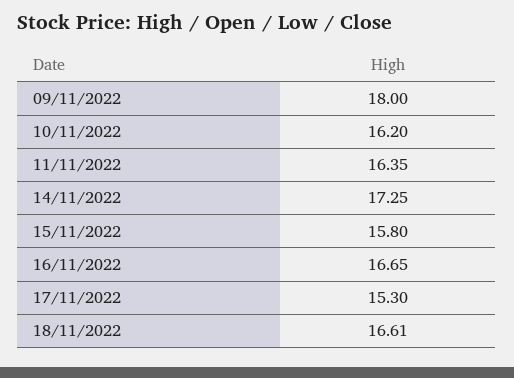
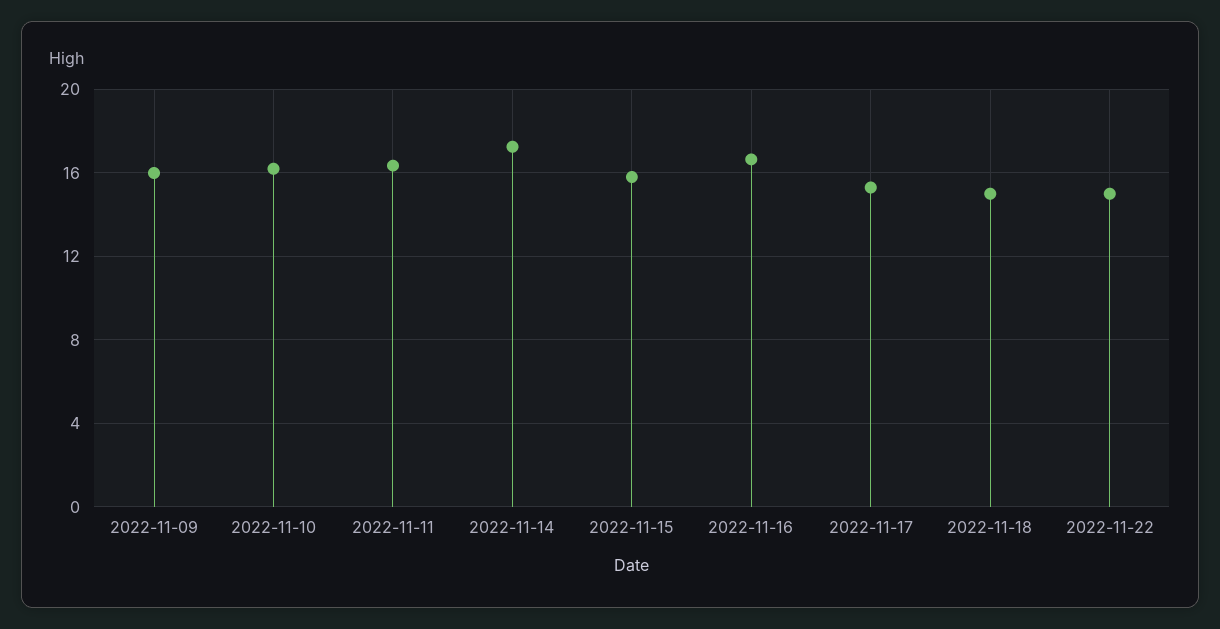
09/11/2022: 18 -> 16
18/11/2022: 16.61 -> 15
2022-11-22: none -> 15

